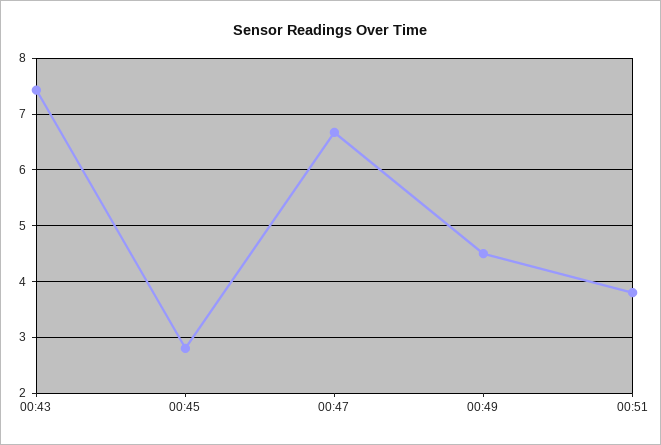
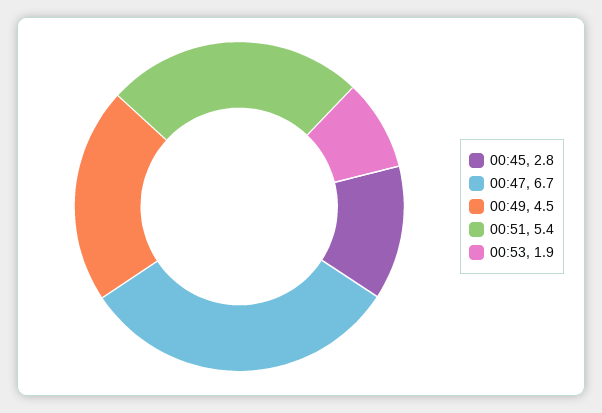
00:43: 7.4 -> none
00:51: 3.8 -> 5.4
00:53: none -> 1.9

